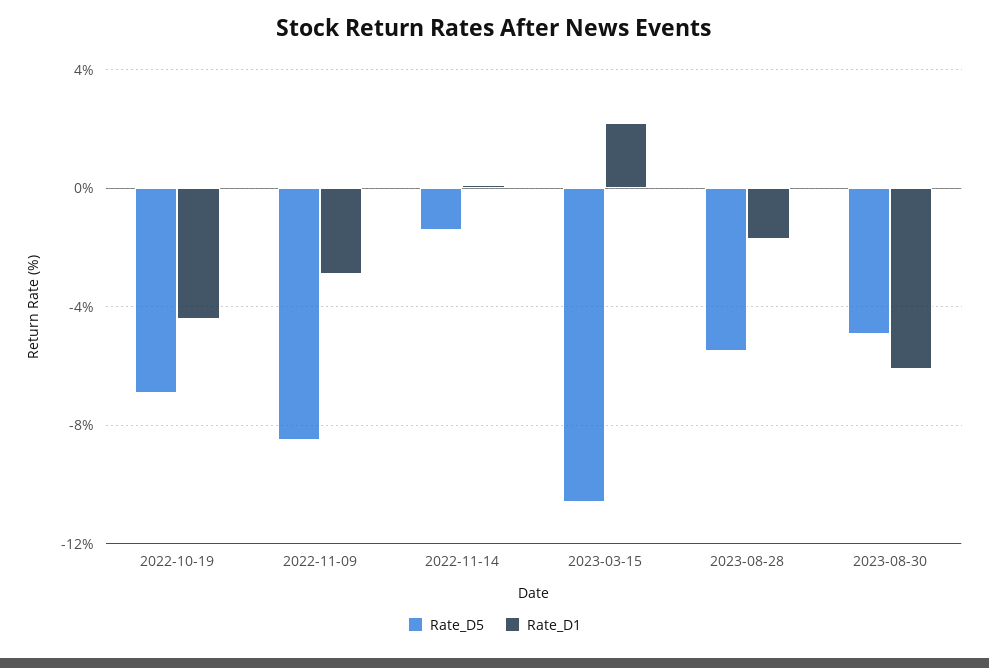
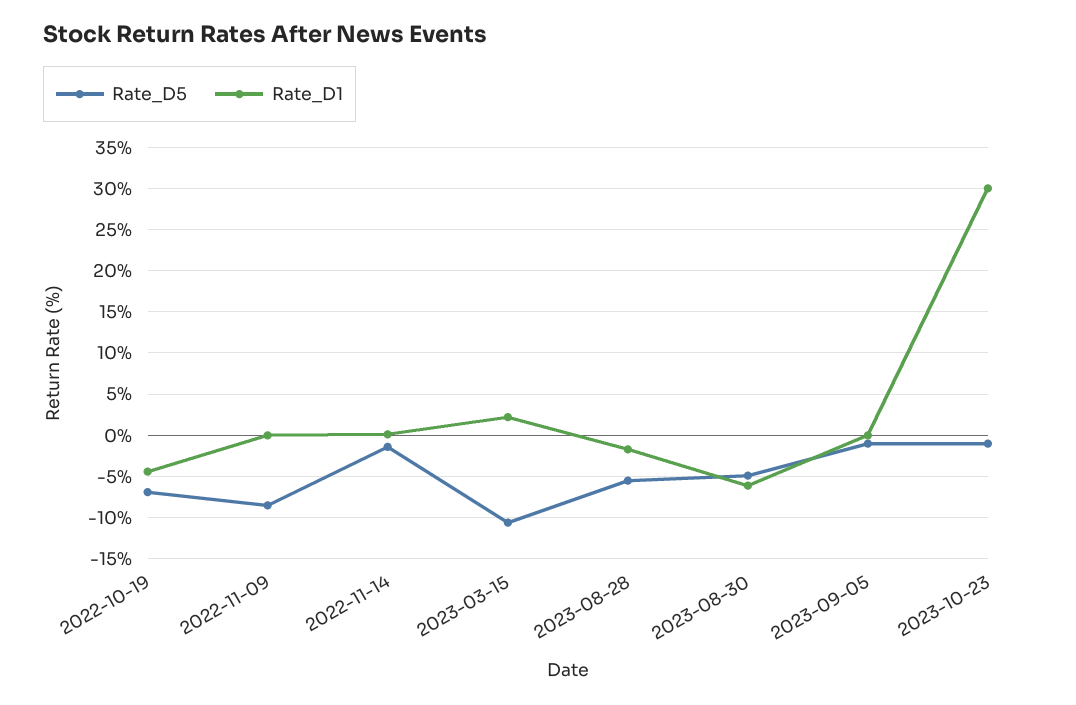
Rate_D1, 2022-11-09: -3 -> 0
Rate_D5, 2023-09-05: none -> -1
Rate_D1, 2023-09-05: none -> 0
Rate_D5, 2023-10-23: none -> -1
Rate_D1, 2023-10-23: none -> 30

